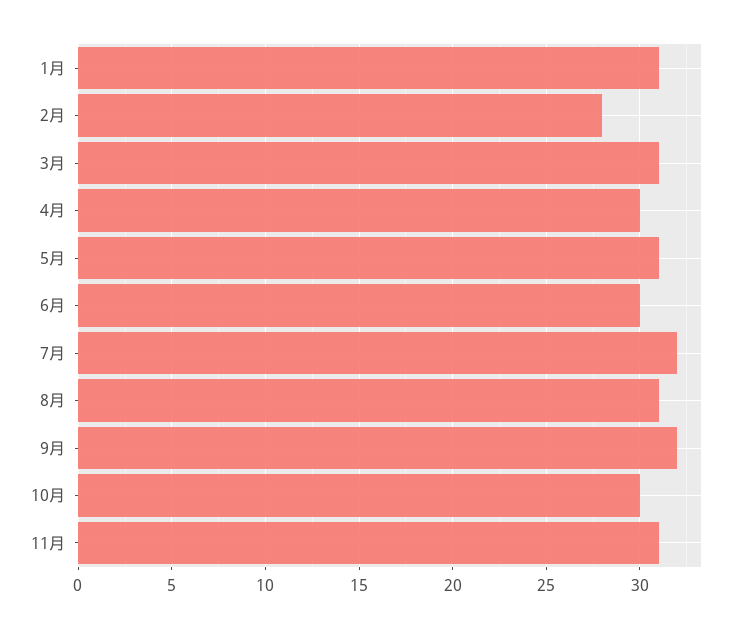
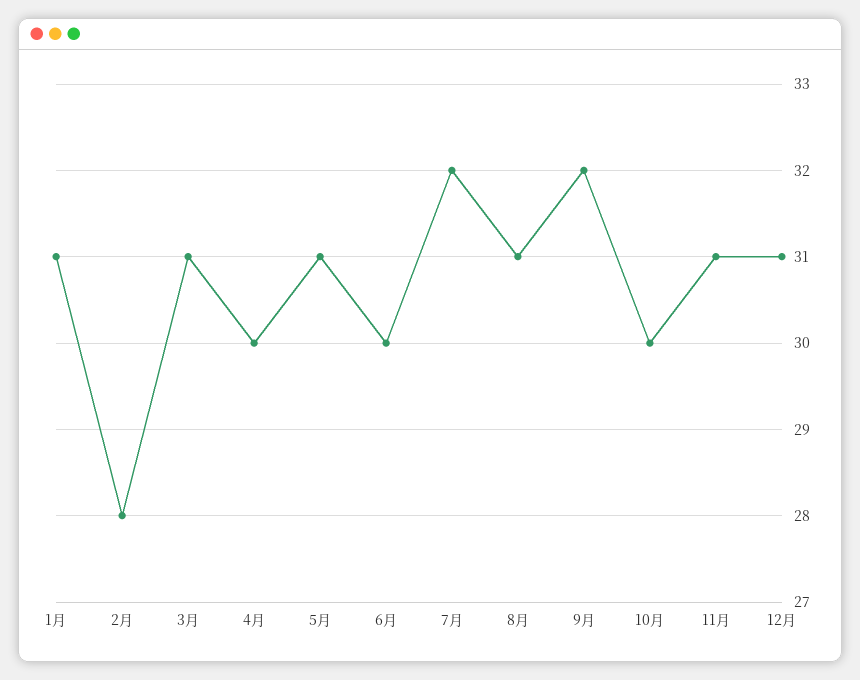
12月: none -> 31

